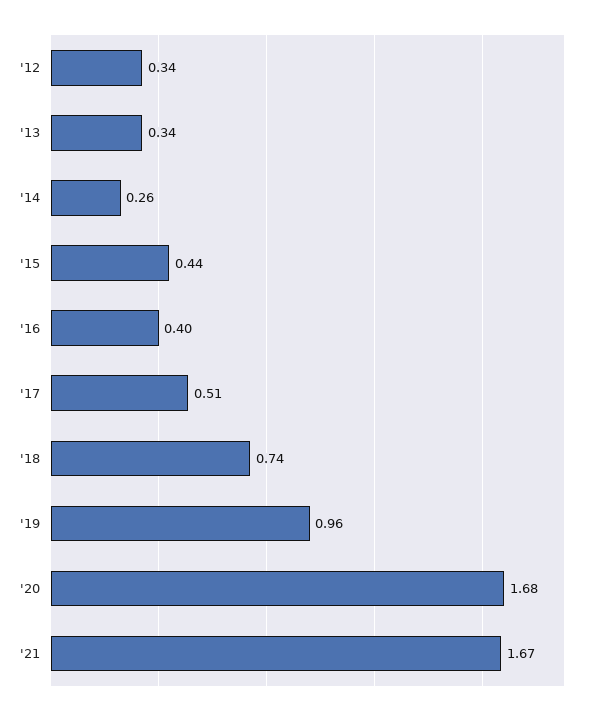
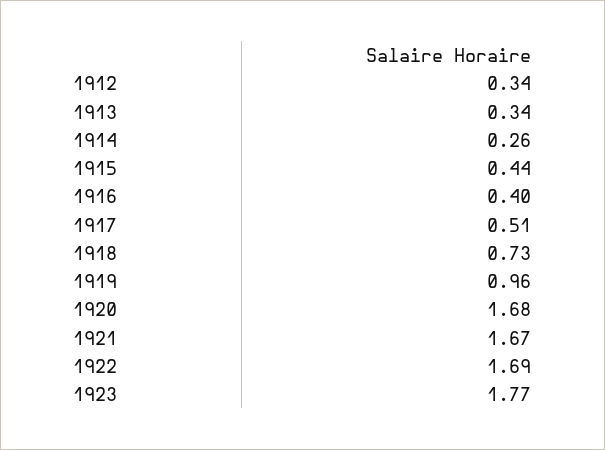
'18: 0.74 -> 0.73
1922: none -> 1.69
1923: none -> 1.77

